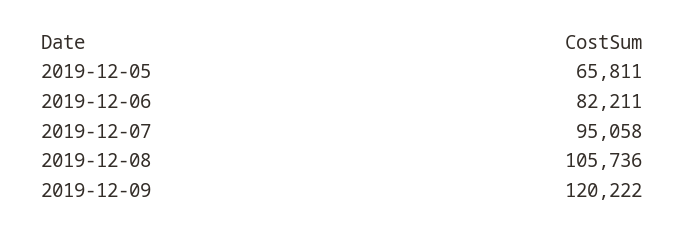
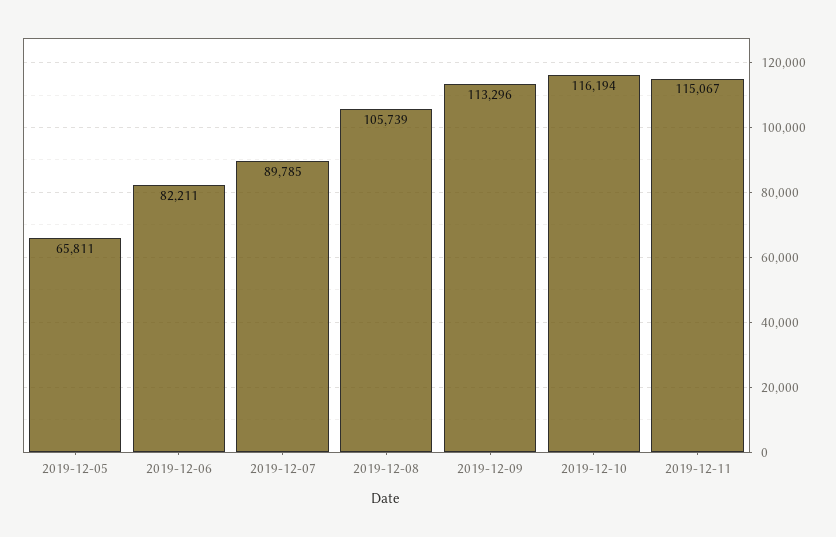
2019-12-07: 95058 -> 89785
2019-12-08: 105736 -> 105739
2019-12-09: 120222 -> 113296
2019-12-10: none -> 116194
2019-12-11: none -> 115067

